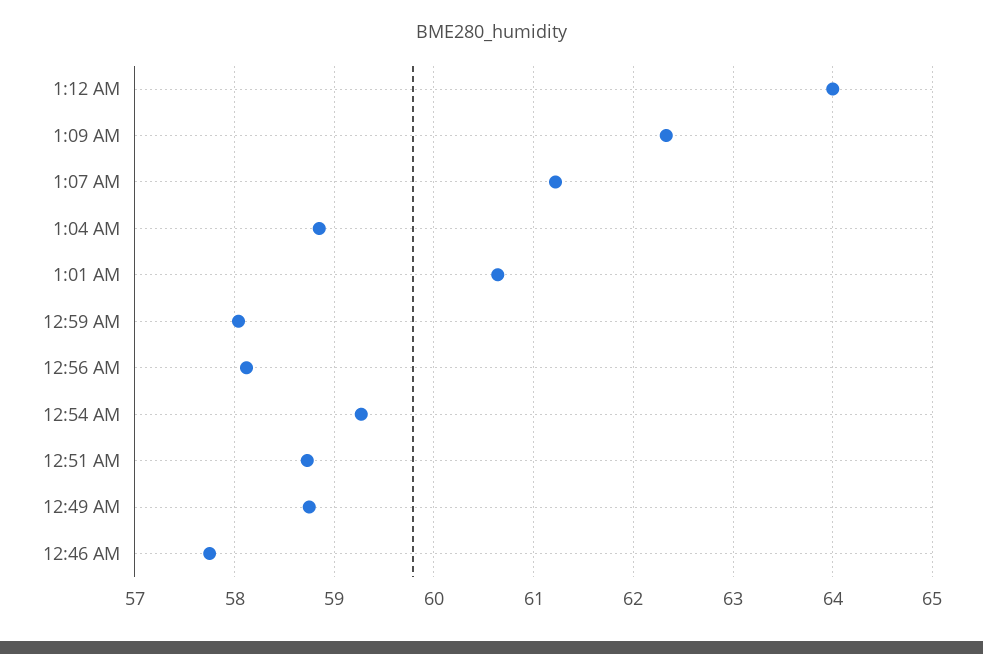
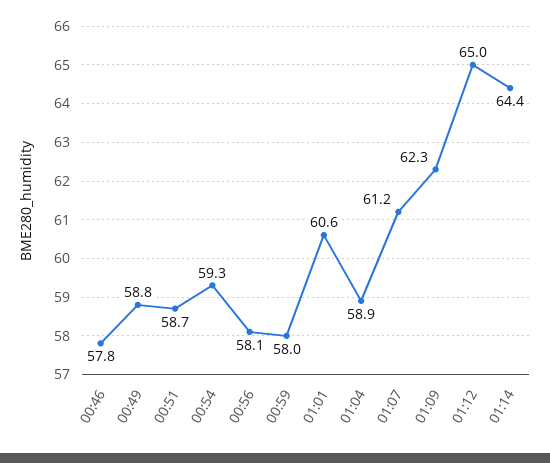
1:12 AM: 64 -> 65
01:14: none -> 64.4

